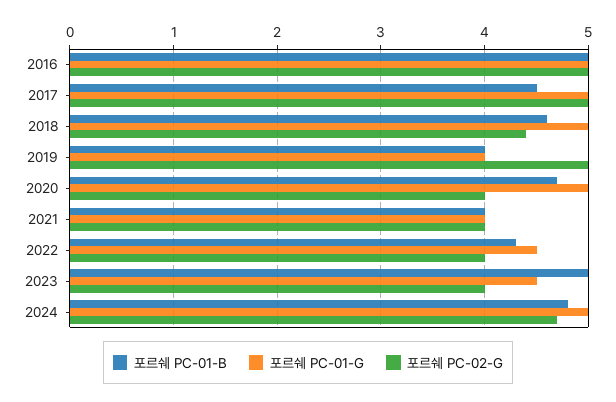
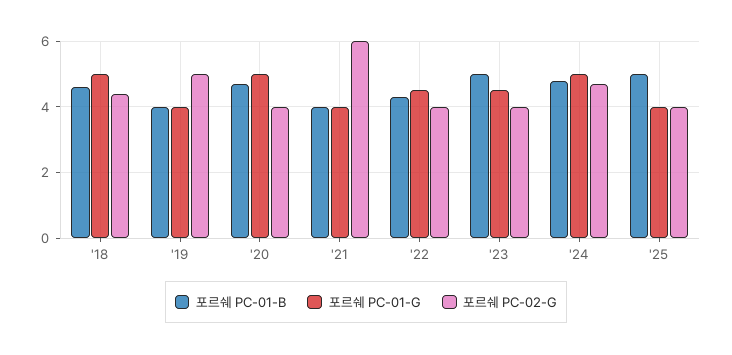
포르쉐 PC-01-B, 2016: 5 -> none
포르쉐 PC-01-G, 2016: 5 -> none
포르쉐 PC-02-G, 2016: 5 -> none
포르쉐 PC-01-B, 2017: 4.5 -> none
포르쉐 PC-01-G, 2017: 5 -> none
포르쉐 PC-02-G, 2017: 5 -> none
포르쉐 PC-02-G, 2021: 4 -> 6
포르쉐 PC-01-B, '25: none -> 5
포르쉐 PC-01-G, '25: none -> 4
포르쉐 PC-02-G, '25: none -> 4

